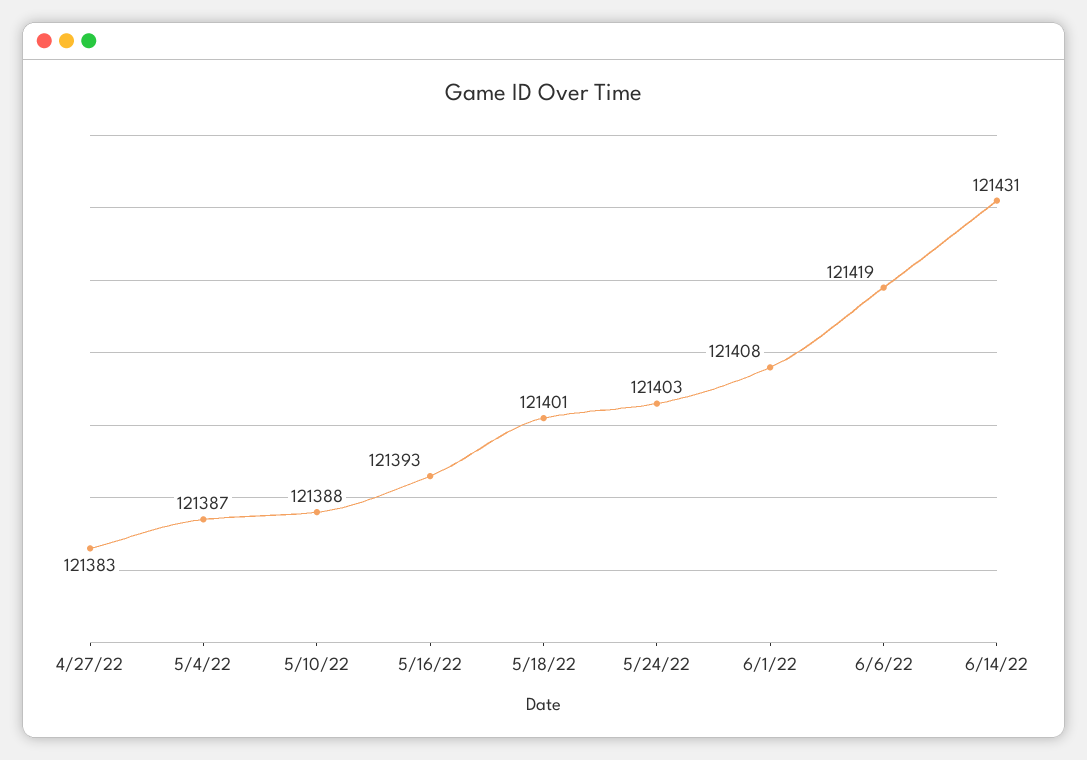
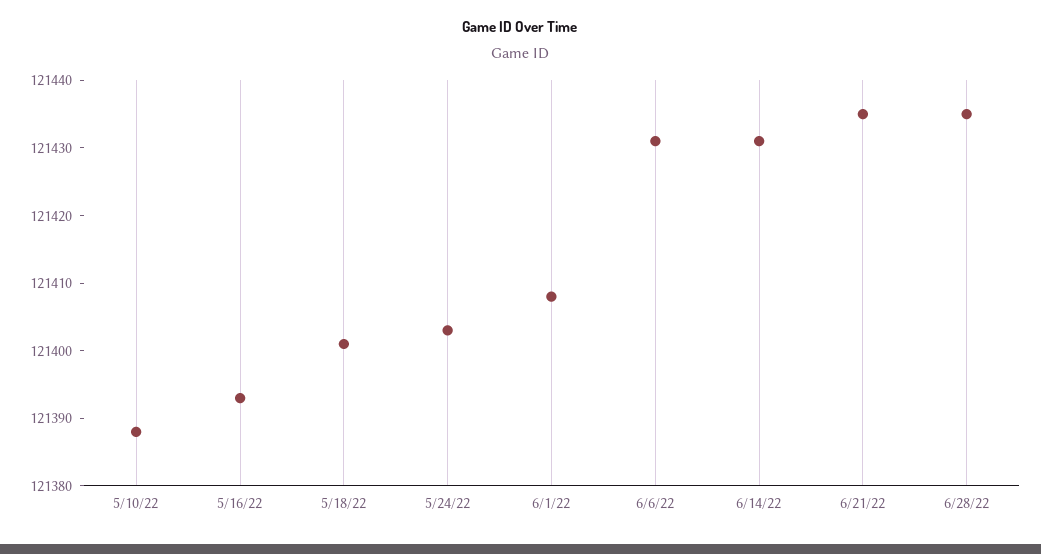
4/27/22: 121383 -> none
5/4/22: 121387 -> none
6/6/22: 121419 -> 121430
6/21/22: none -> 121435
6/28/22: none -> 121435

